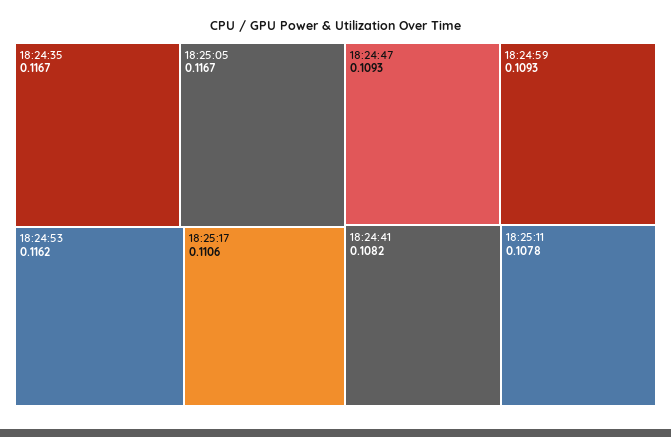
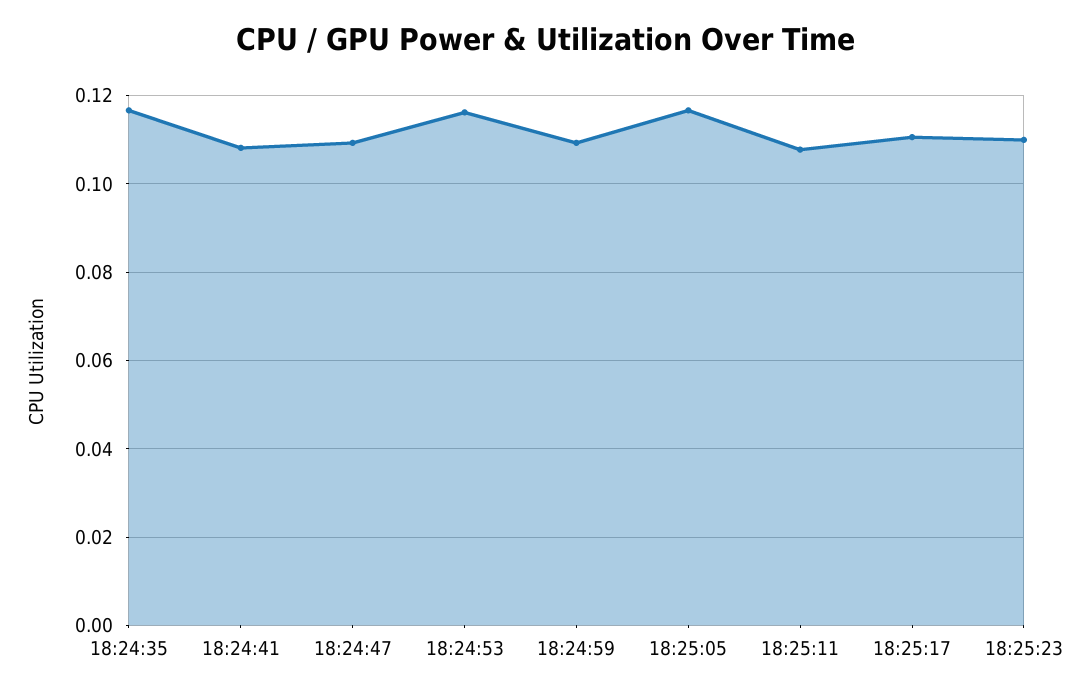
18:25:23: none -> 0.11

